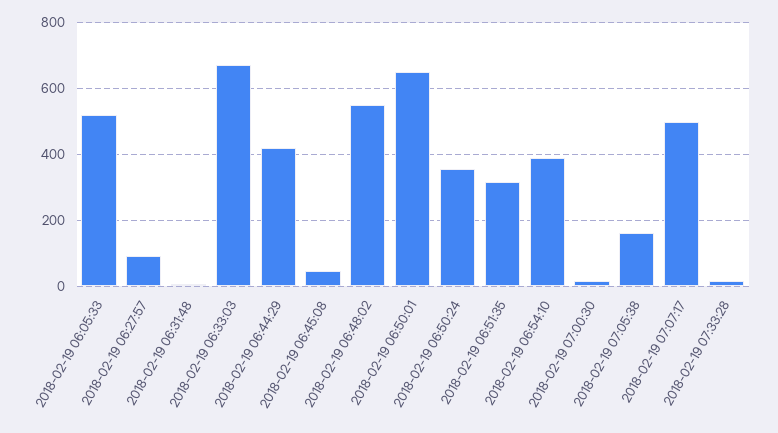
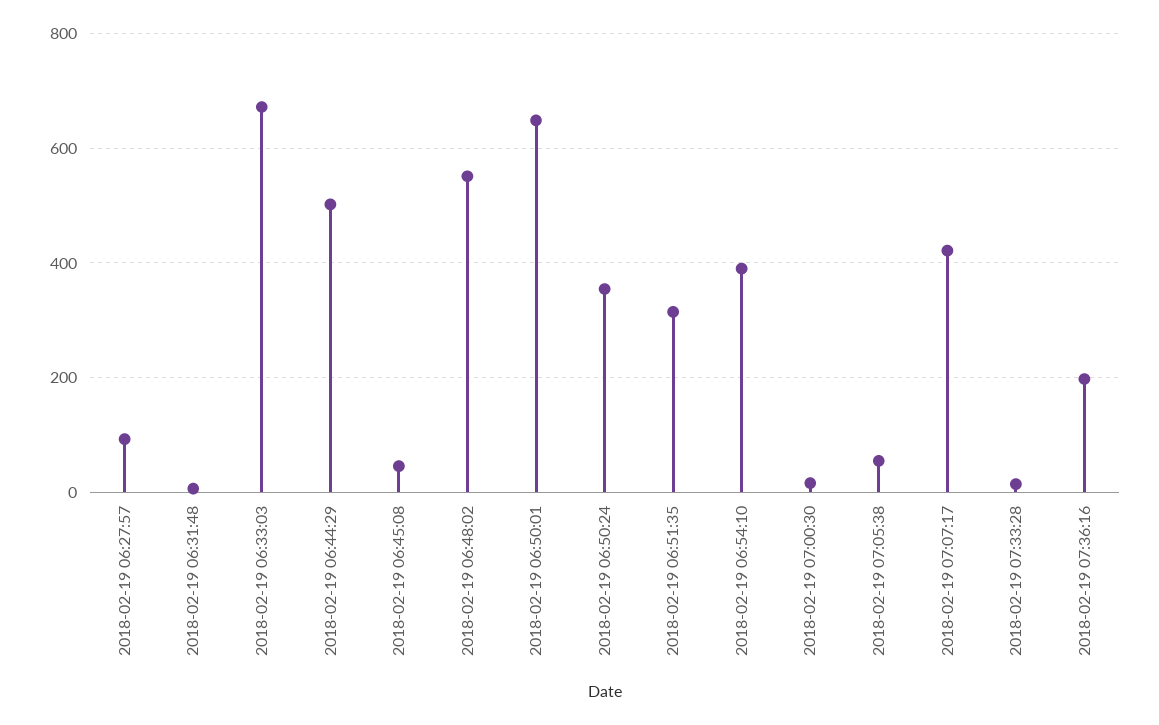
2018-02-19 06:05:33: 520 -> none
2018-02-19 06:44:29: 420 -> 500
2018-02-19 07:05:38: 160 -> 60
2018-02-19 07:07:17: 500 -> 420
2018-02-19 07:36:16: none -> 200

